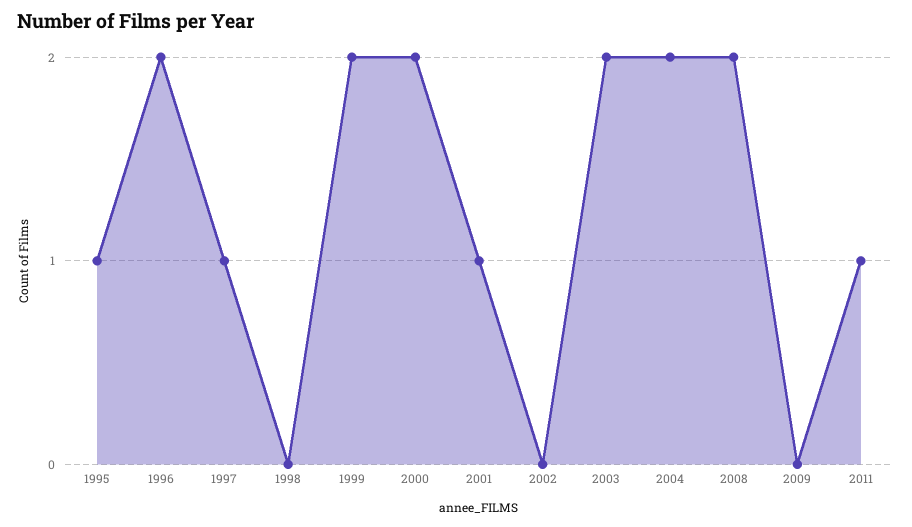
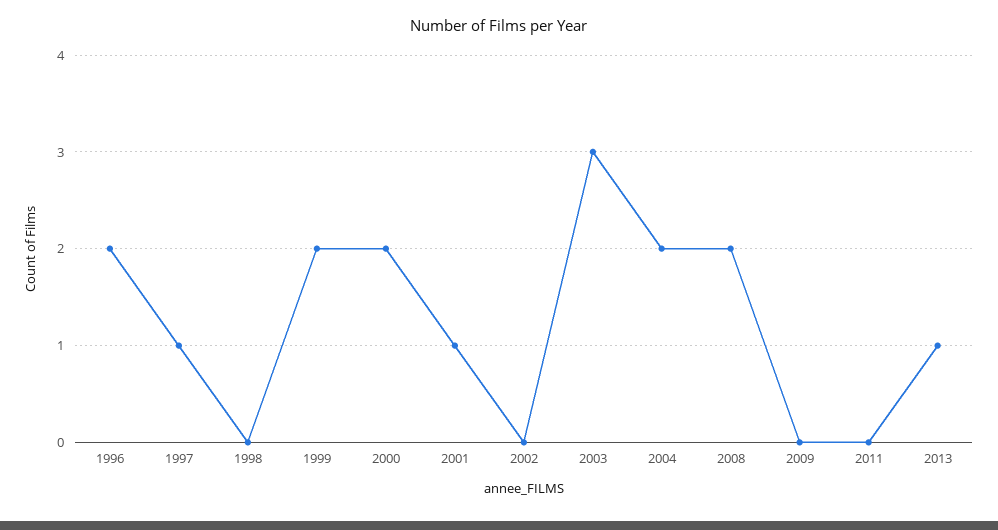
1995: 1 -> none
2003: 2 -> 3
2011: 1 -> 0
2013: none -> 1

